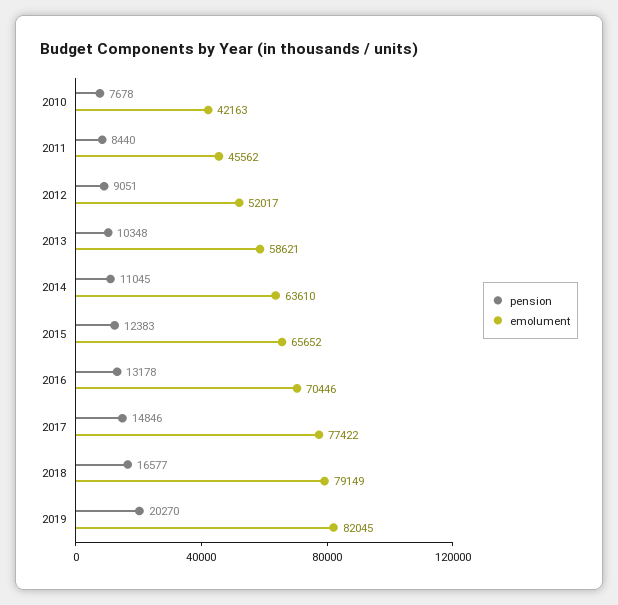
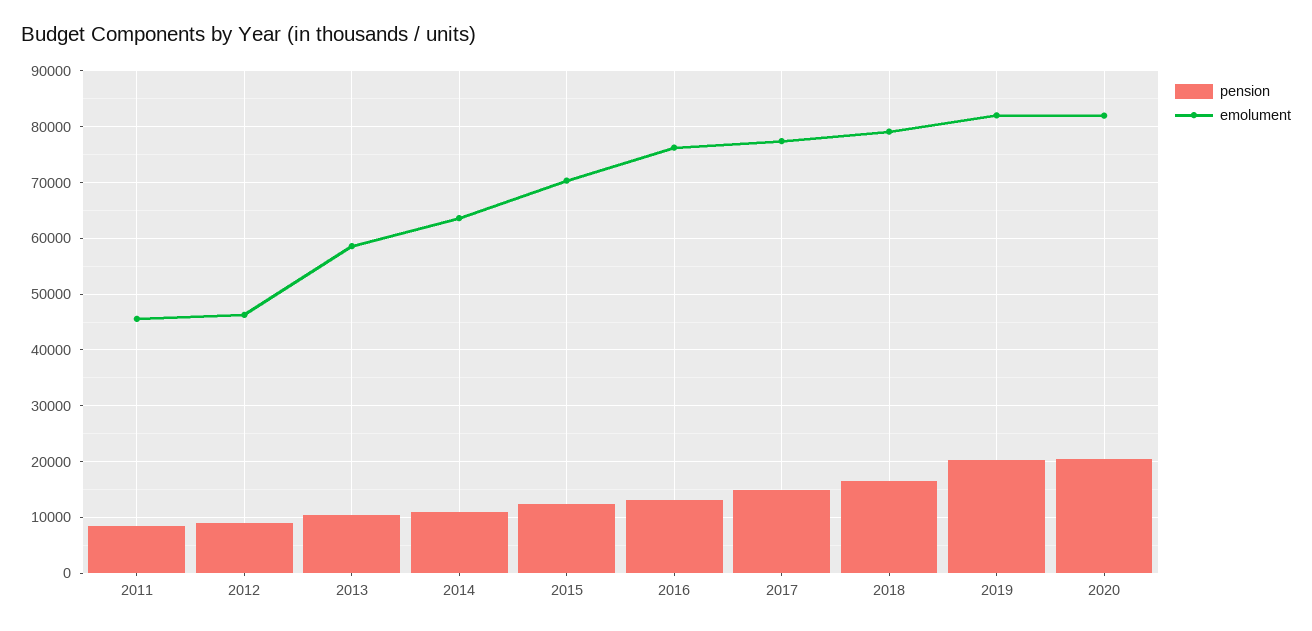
pension, 2010: 7678 -> none
emolument, 2010: 42163 -> none
emolument, 2012: 52017 -> 46000
emolument, 2015: 65652 -> 70000
emolument, 2016: 70446 -> 76000
pension, 2020: none -> 20000
emolument, 2020: none -> 82000

